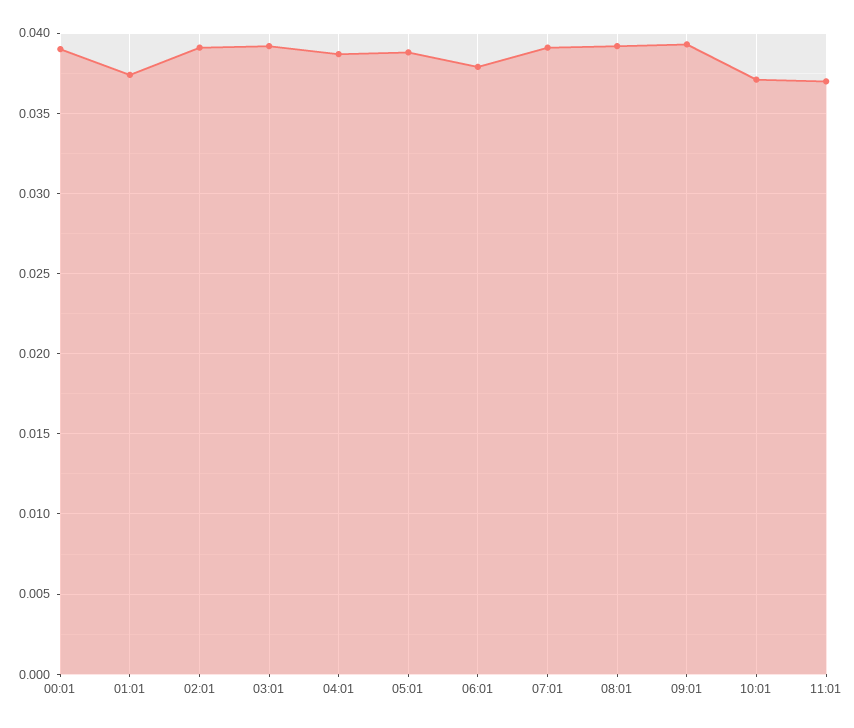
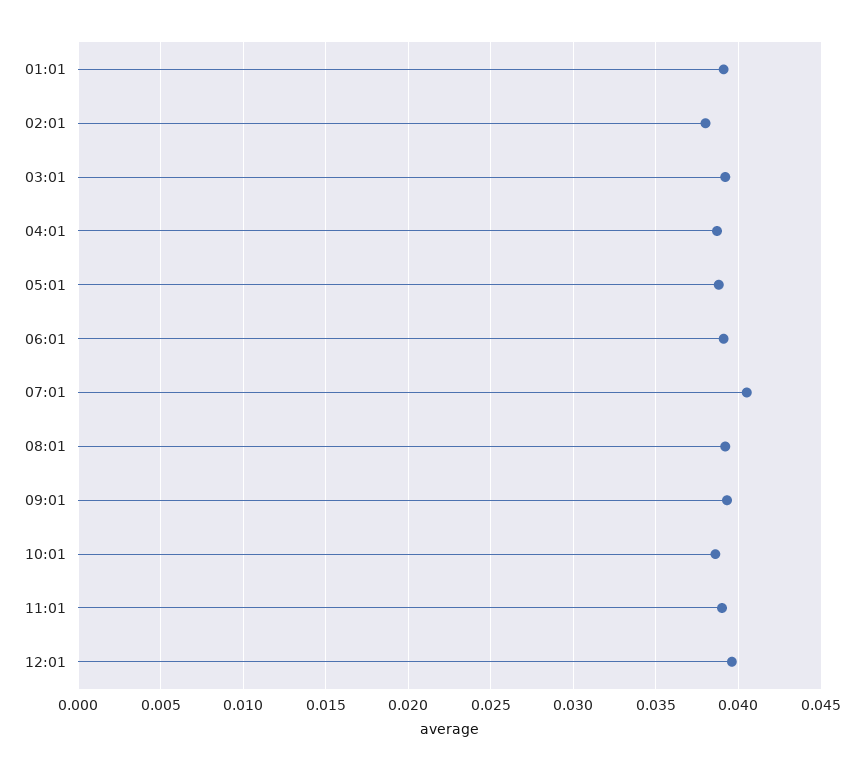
00:01: 0.039 -> none
01:01: 0.0375 -> 0.039
02:01: 0.039 -> 0.038
06:01: 0.038 -> 0.039
07:01: 0.039 -> 0.0405
10:01: 0.037 -> 0.0385
11:01: 0.037 -> 0.039
12:01: none -> 0.0395

